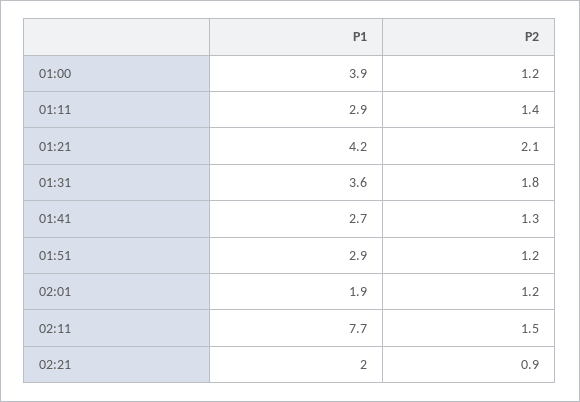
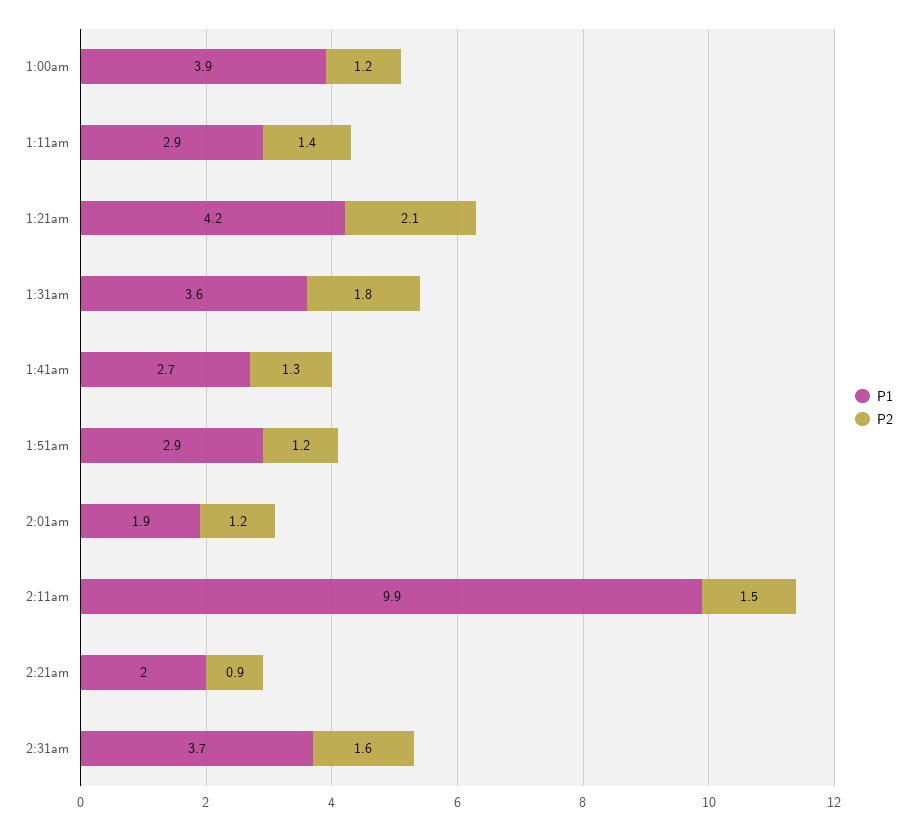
P1, 02:11: 7.7 -> 9.9
P1, 2:31am: none -> 3.7
P2, 2:31am: none -> 1.6

